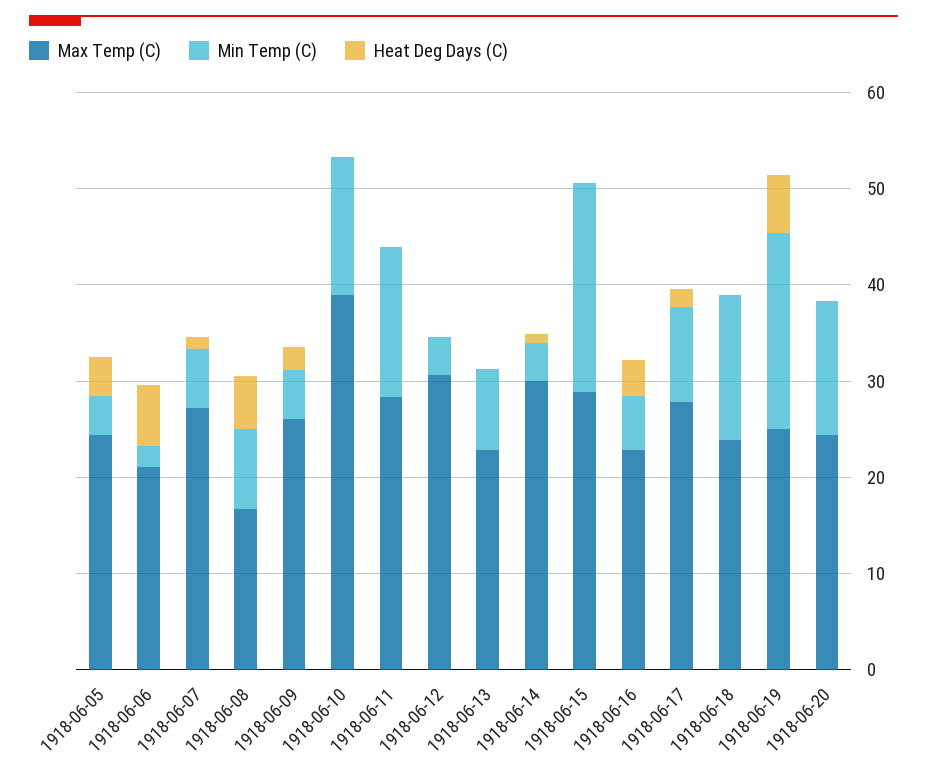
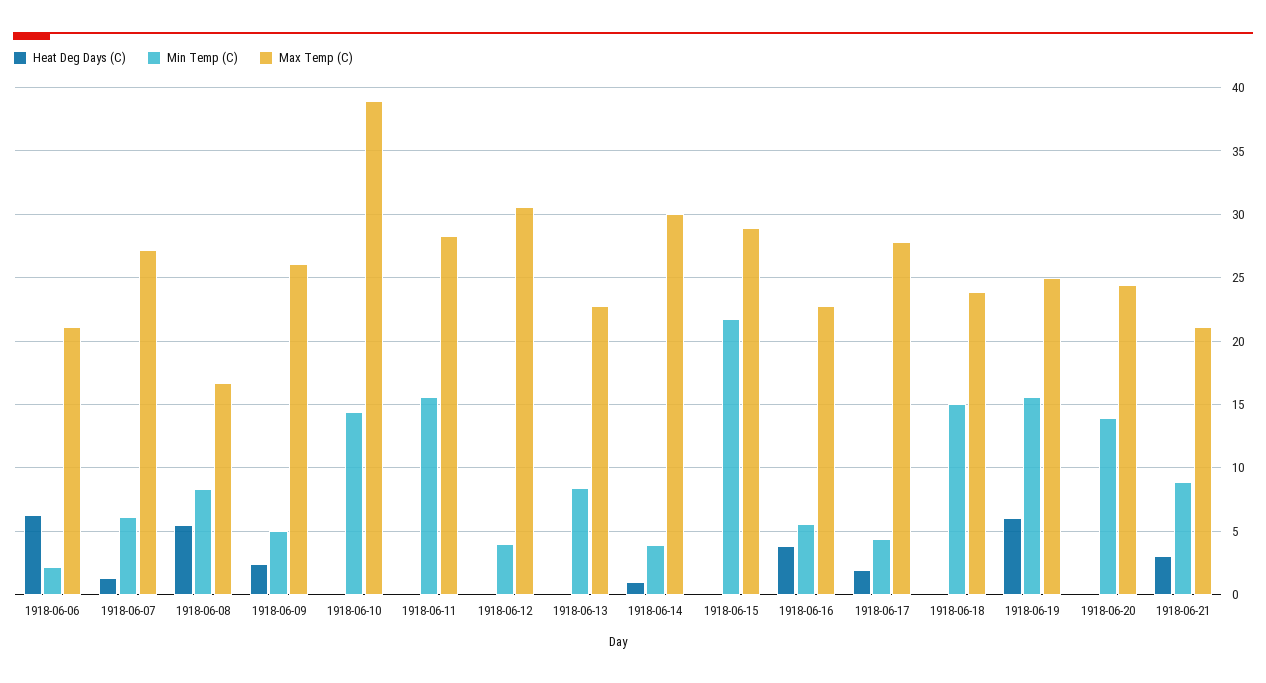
Max Temp (C), 1918-06-05: 24 -> none
Min Temp (C), 1918-06-05: 4 -> none
Heat Deg Days (C), 1918-06-05: 4 -> none
Min Temp (C), 1918-06-17: 10 -> 4.5
Min Temp (C), 1918-06-19: 20 -> 15.5
Heat Deg Days (C), 1918-06-21: none -> 3
Min Temp (C), 1918-06-21: none -> 9
Max Temp (C), 1918-06-21: none -> 21

